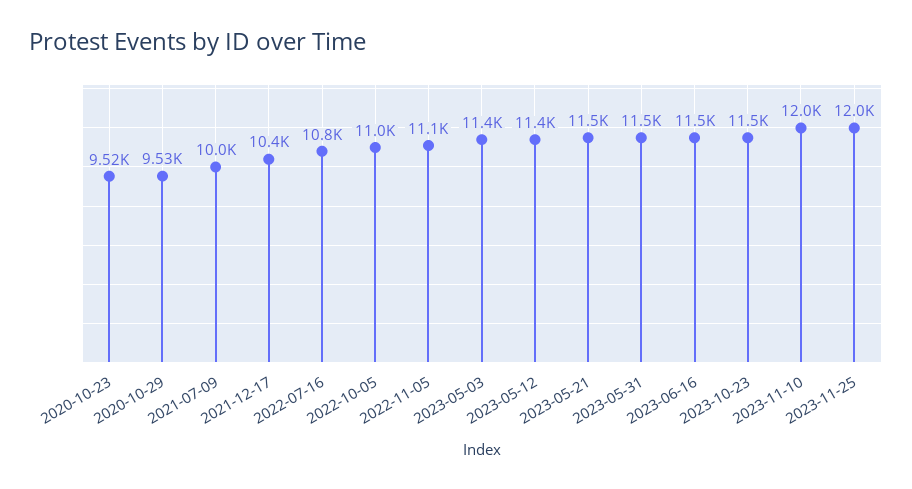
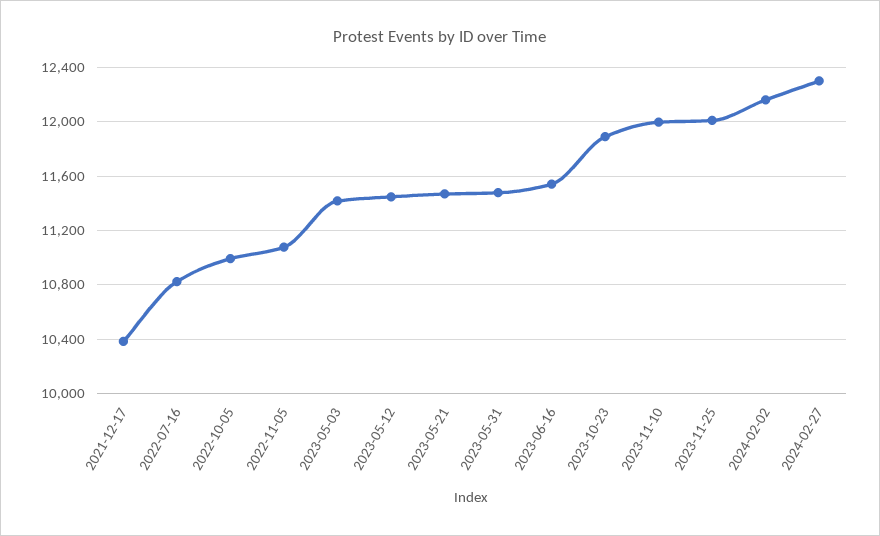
2020-10-23: 9520 -> none
2020-10-29: 9530 -> none
2021-07-09: 10000 -> none
2023-10-23: 11500 -> 11900
2024-02-02: none -> 12150
2024-02-27: none -> 12300

